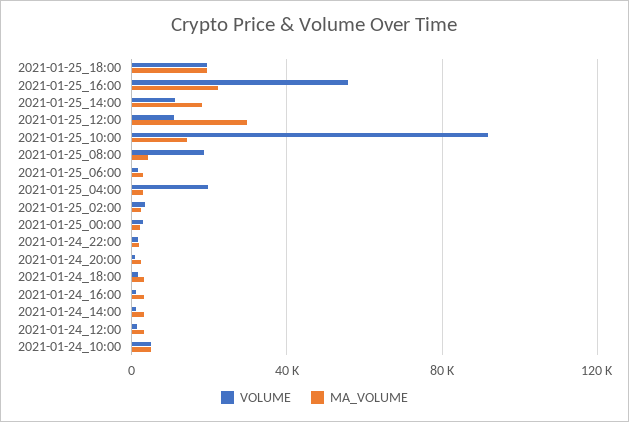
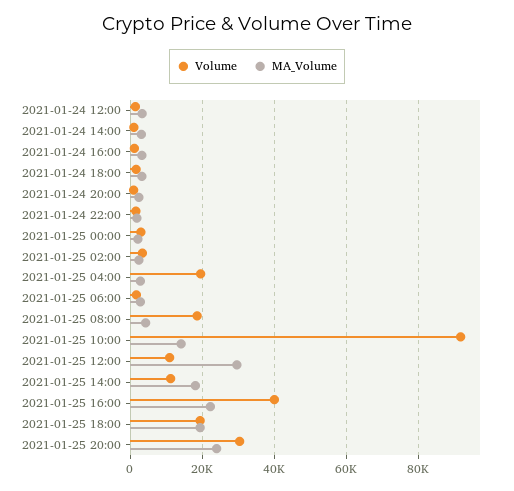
VOLUME, 2021-01-25_16:00: 55000 -> 40000
VOLUME, 2021-01-24_10:00: 5000 -> none
MA_VOLUME, 2021-01-24_10:00: 5000 -> none
VOLUME, 2021-01-25 20:00: none -> 30000
MA_VOLUME, 2021-01-25 20:00: none -> 24000

